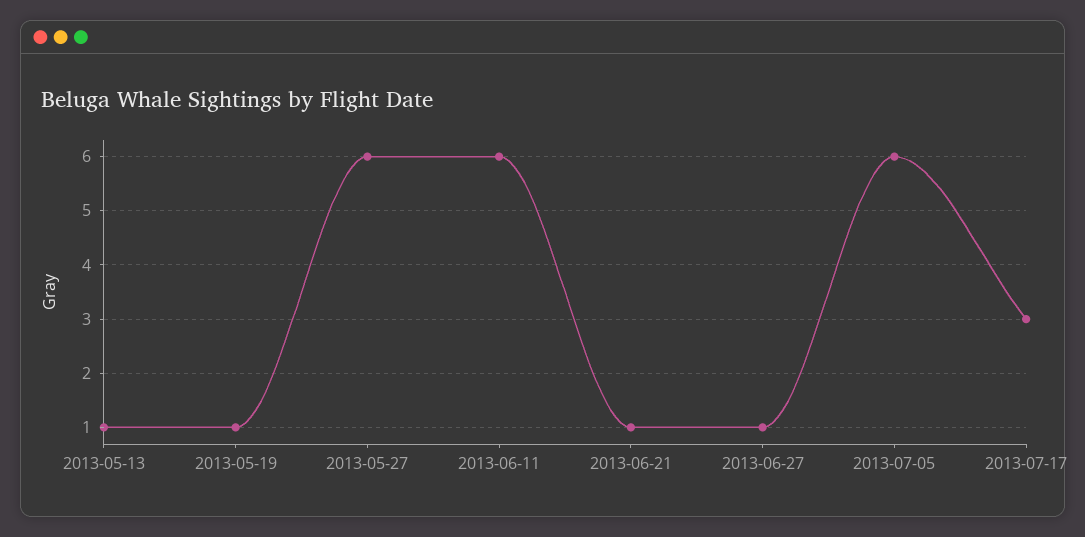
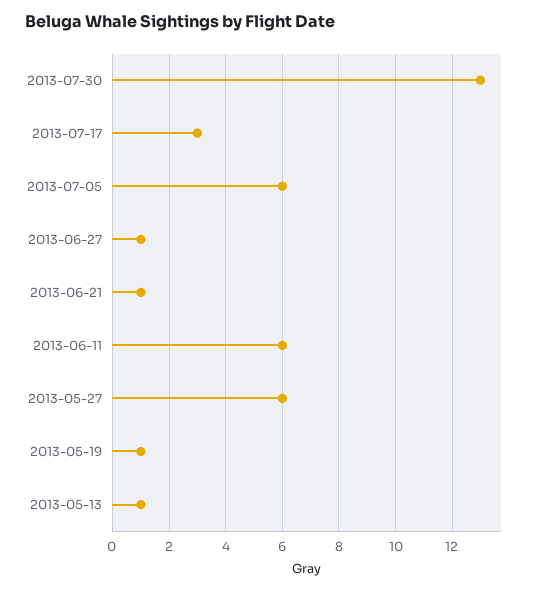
2013-07-30: none -> 13

